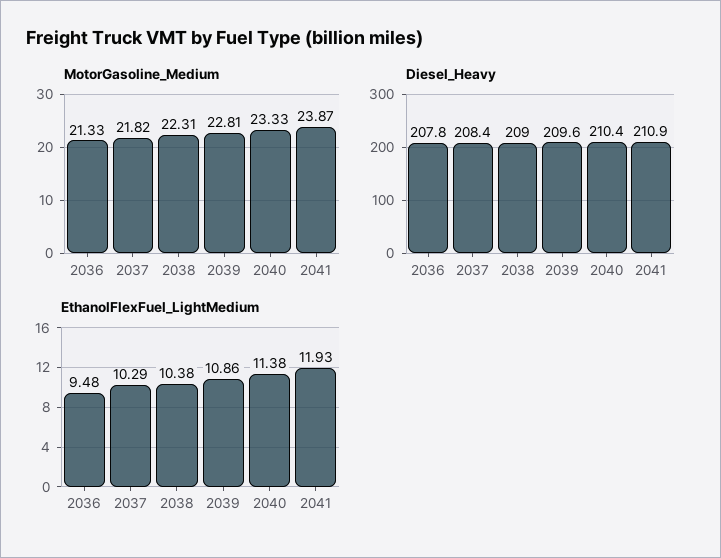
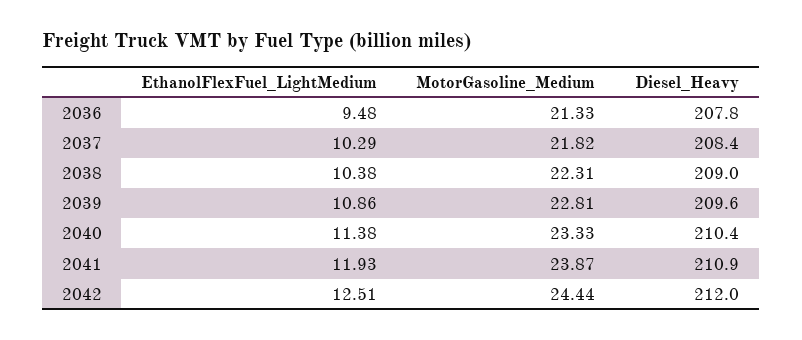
EthanolFlexFuel_LightMedium, 2042: none -> 12.51
MotorGasoline_Medium, 2042: none -> 24.44
Diesel_Heavy, 2042: none -> 212

